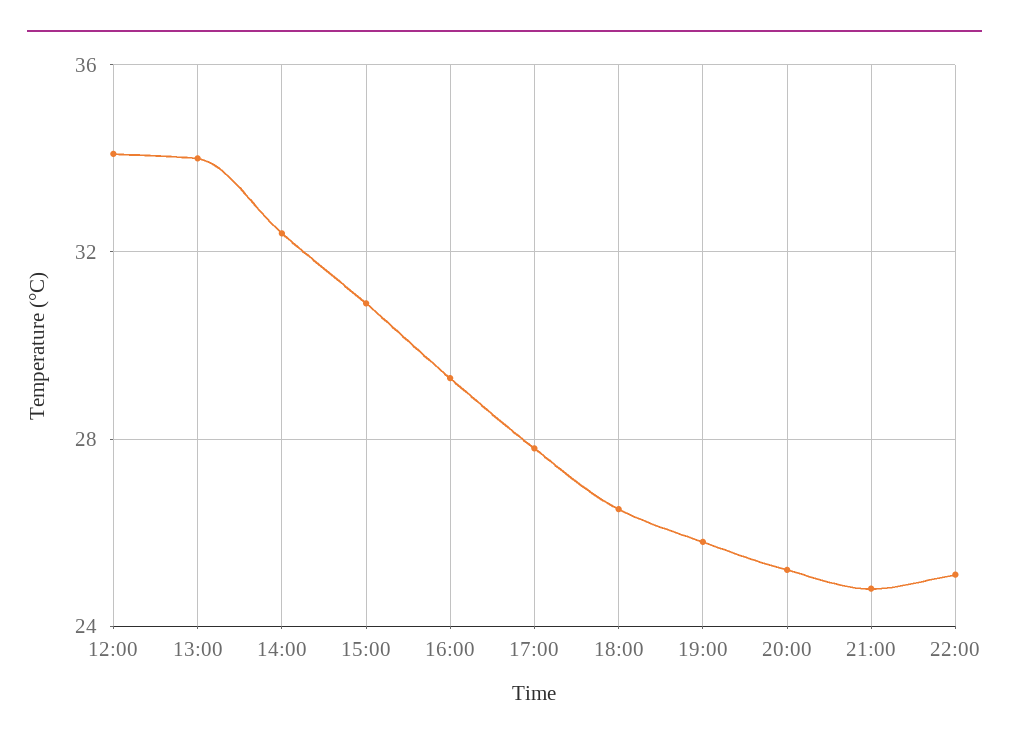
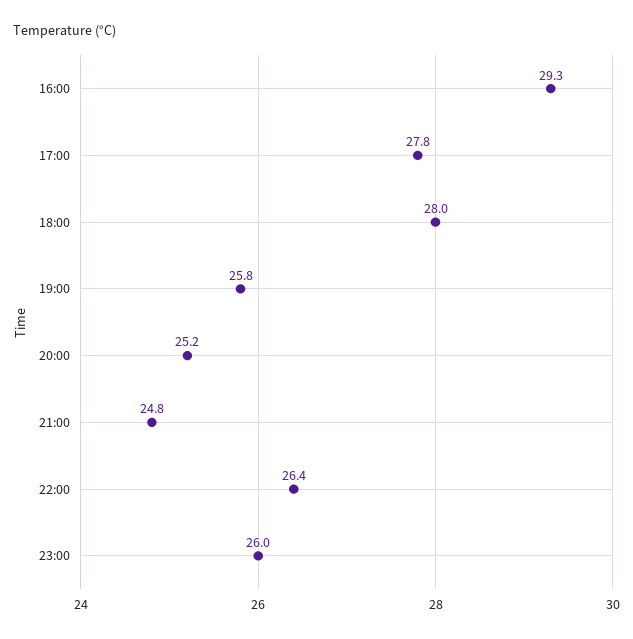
12:00: 34 -> none
13:00: 34 -> none
14:00: 32.5 -> none
15:00: 31 -> none
18:00: 26.5 -> 28
22:00: 25 -> 26.4
23:00: none -> 26

